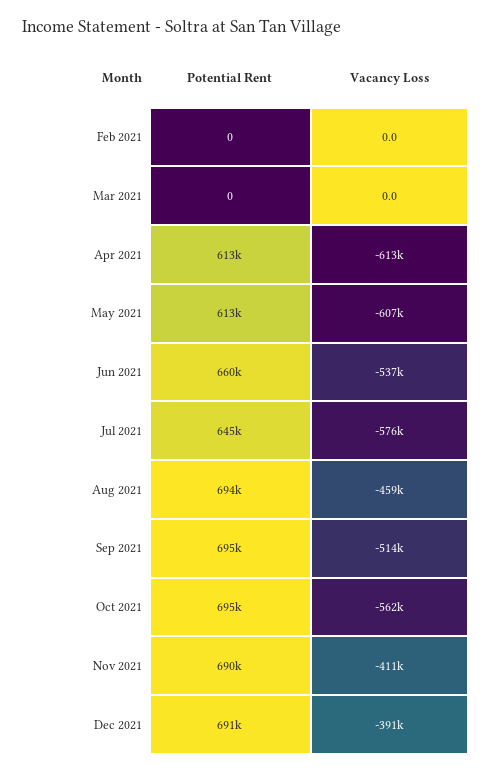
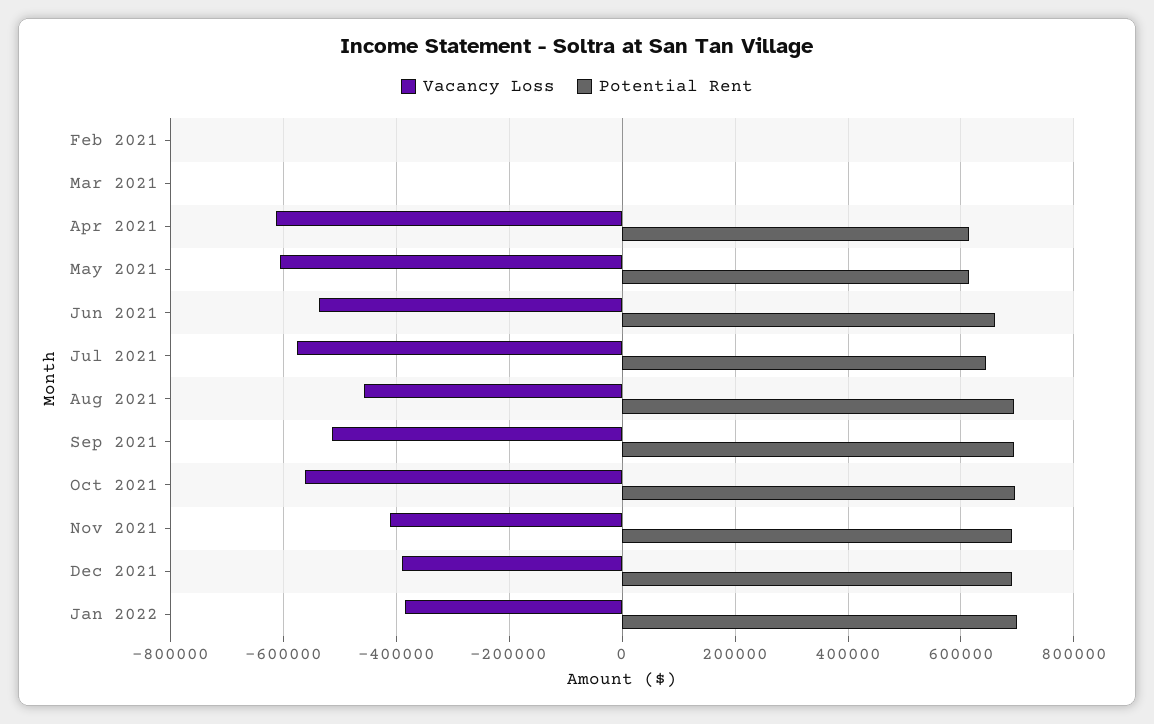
Vacancy Loss, Jan 2022: none -> -380000
Potential Rent, Jan 2022: none -> 700000

